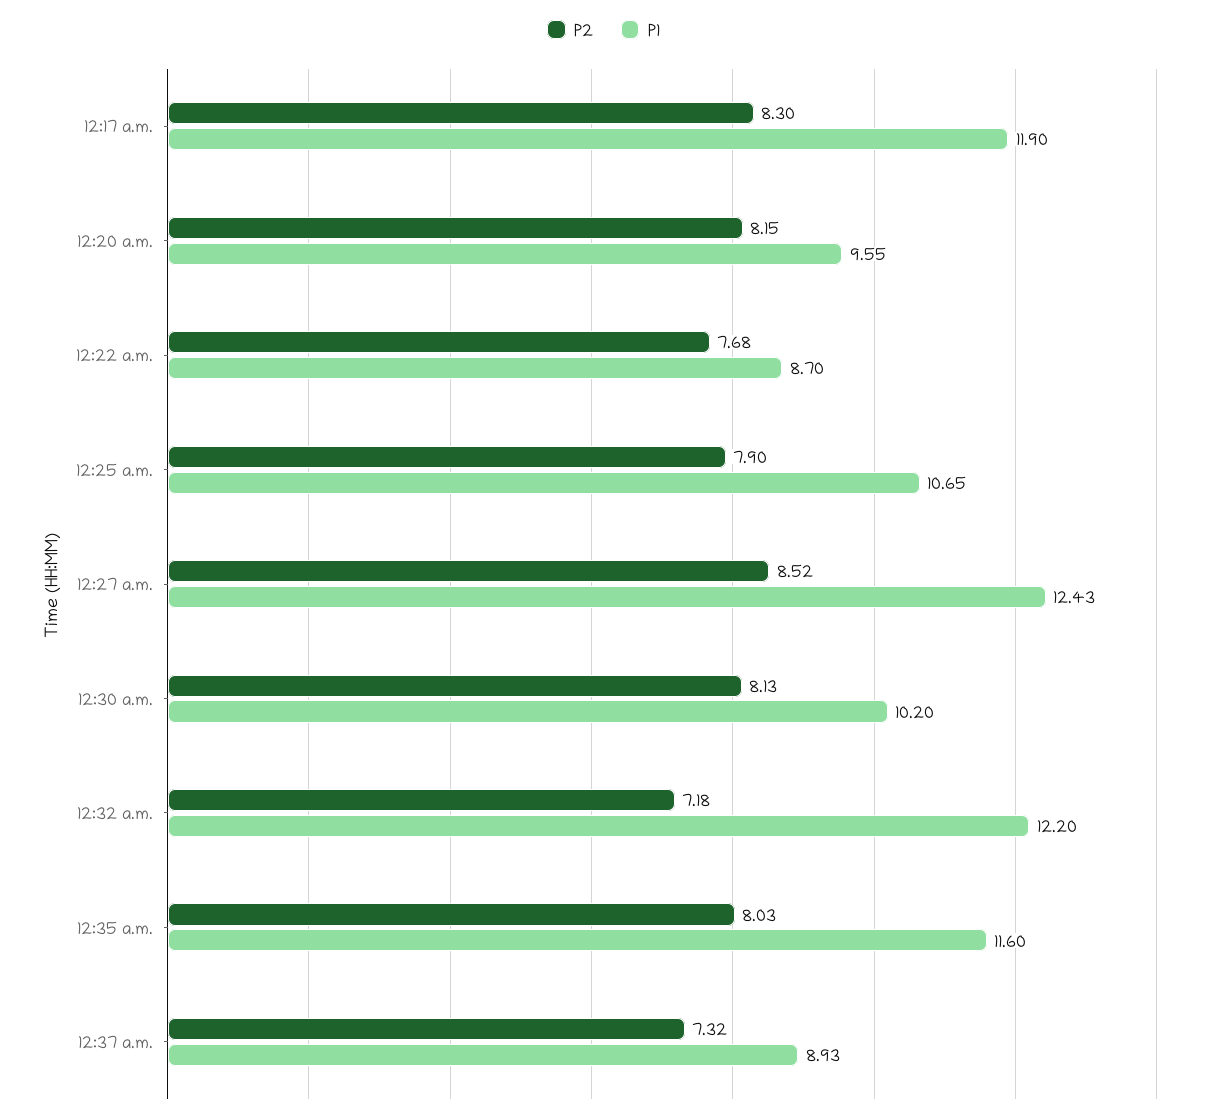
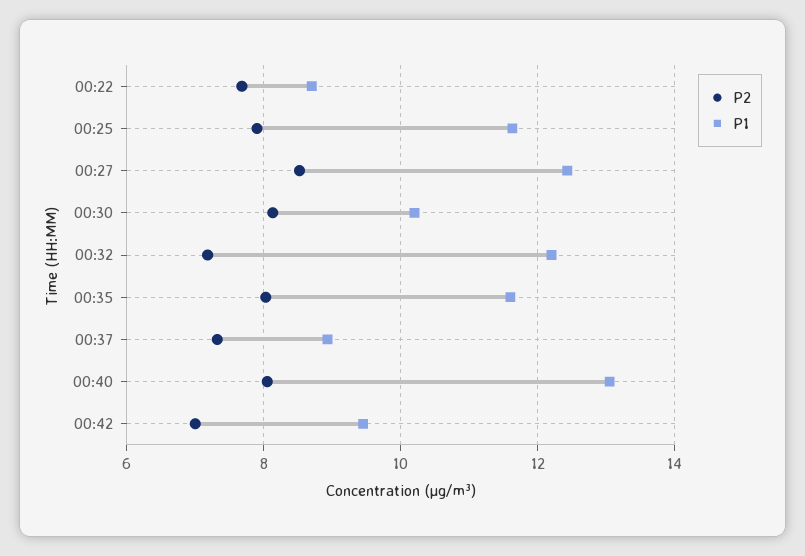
P2, 12:17 a.m.: 8.3 -> none
P1, 12:17 a.m.: 11.9 -> none
P2, 12:20 a.m.: 8.15 -> none
P1, 12:20 a.m.: 9.55 -> none
P1, 12:25 a.m.: 10.65 -> 11.6
P2, 00:40: none -> 8
P1, 00:40: none -> 13
P2, 00:42: none -> 7
P1, 00:42: none -> 9.4

